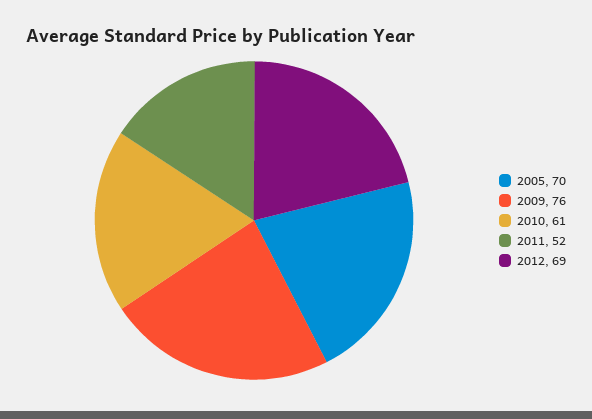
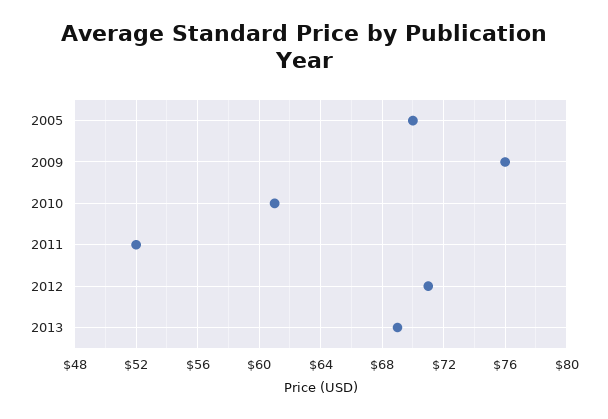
2012: 69 -> 71
2013: none -> 69

